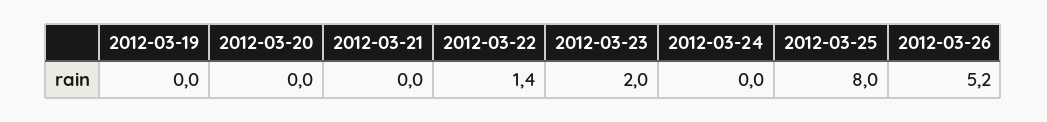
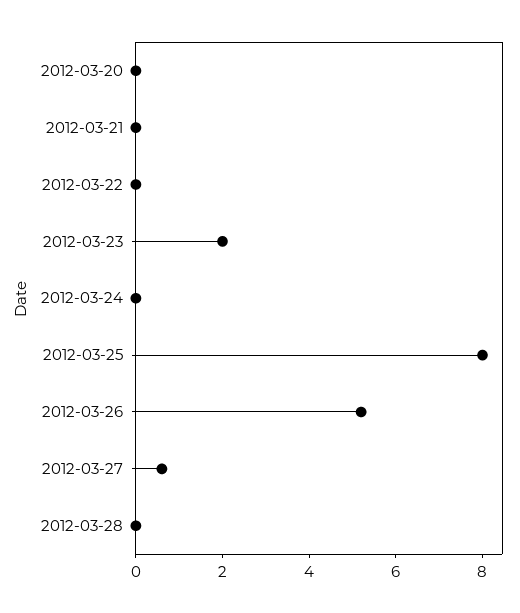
2012-03-19: 0 -> none
2012-03-22: 1.4 -> 0
2012-03-27: none -> 0.5
2012-03-28: none -> 0

